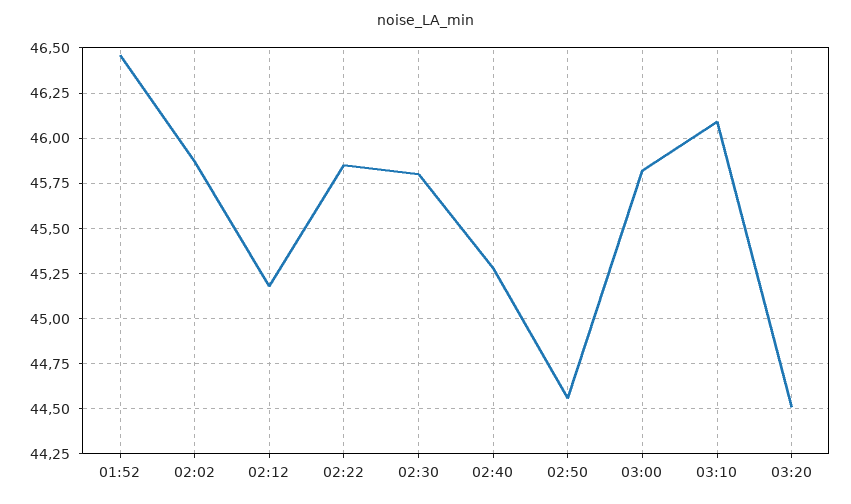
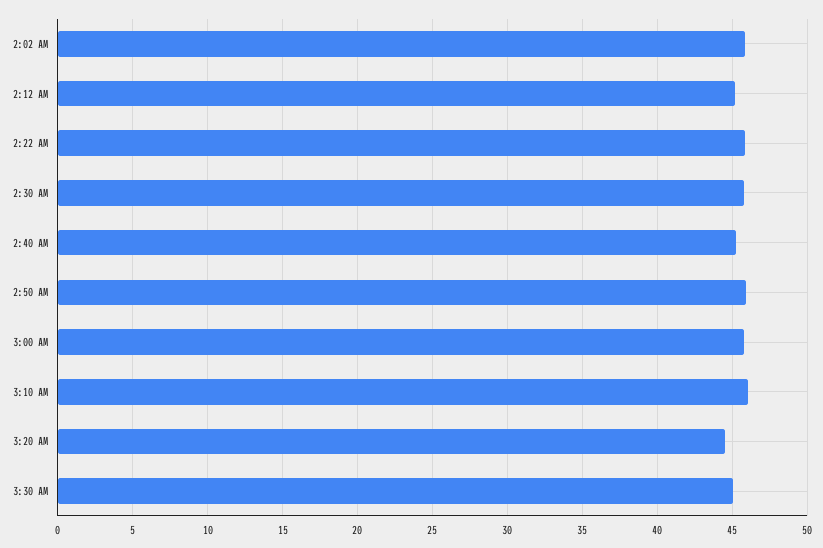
01:52: 46.45 -> none
02:50: 44.55 -> 46
3:30 AM: none -> 45

